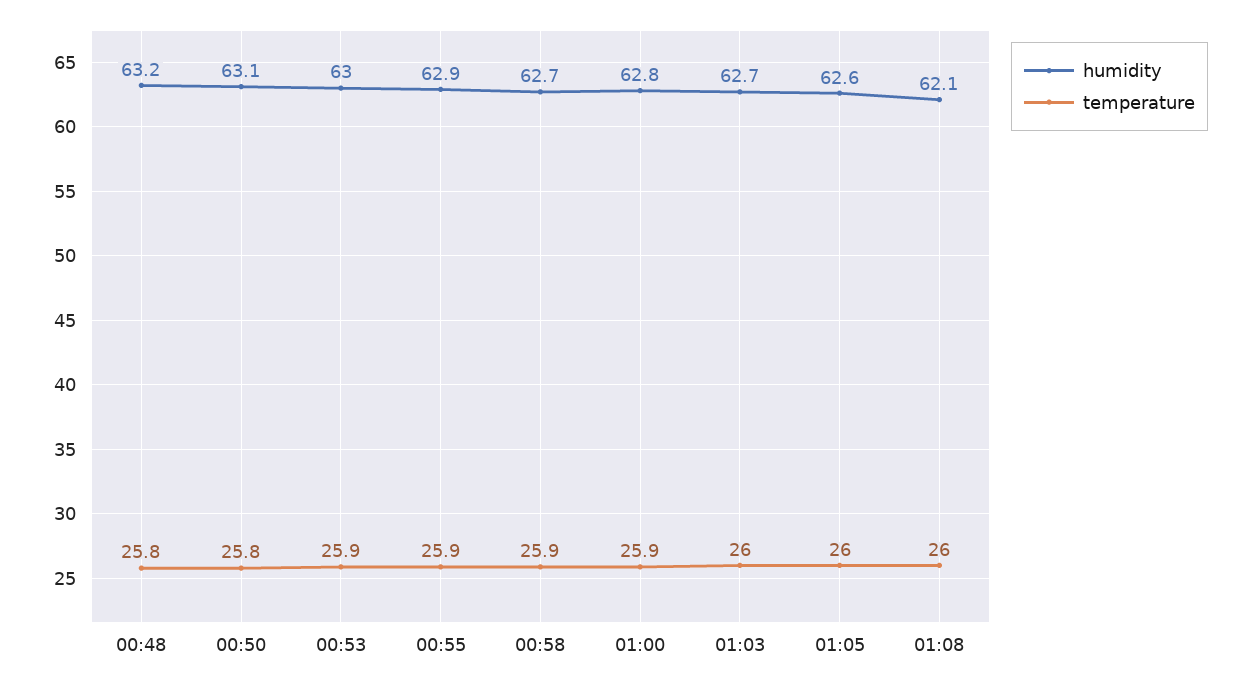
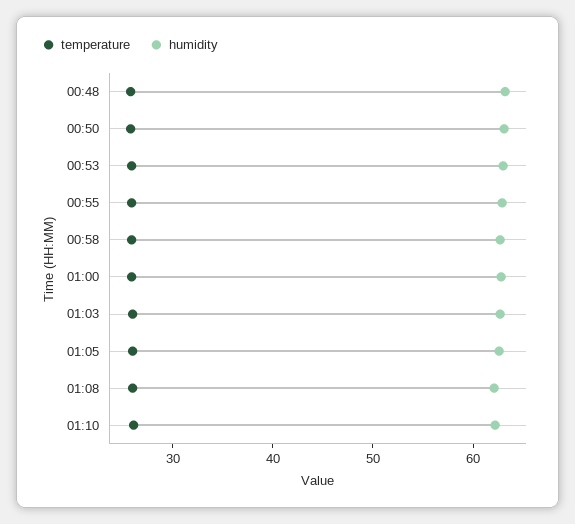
temperature, 01:10: none -> 26
humidity, 01:10: none -> 62

